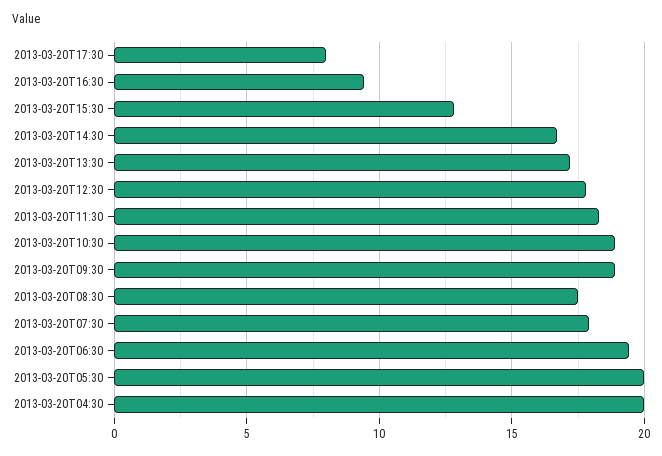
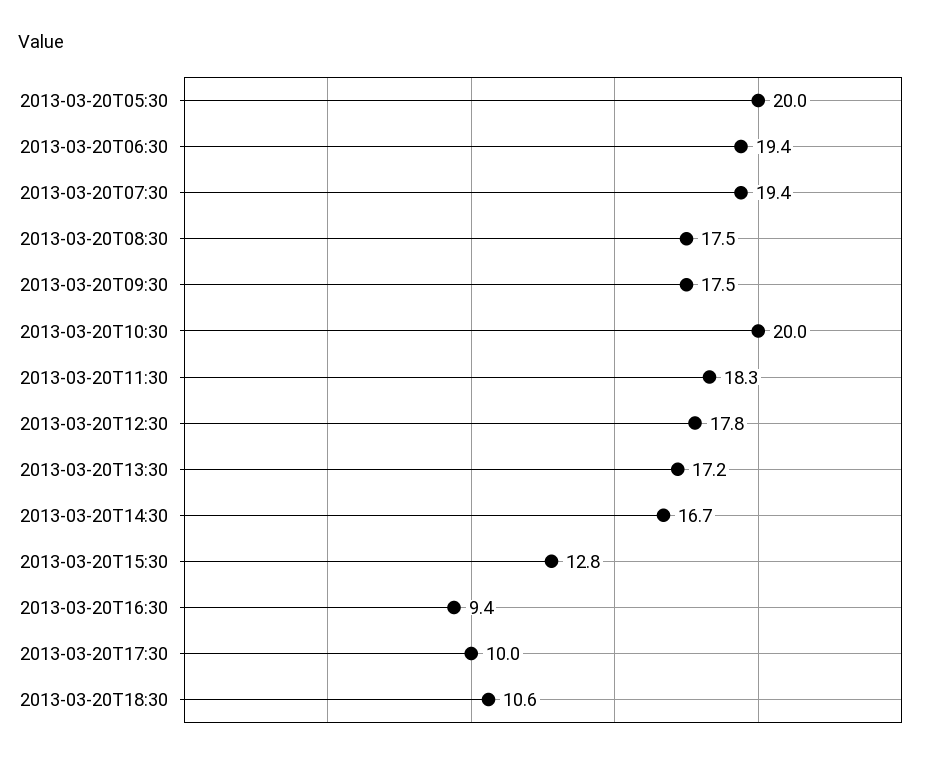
2013-03-20T17:30: 8 -> 10
2013-03-20T10:30: 19 -> 20
2013-03-20T09:30: 19 -> 17.5
2013-03-20T07:30: 18 -> 19.4
2013-03-20T04:30: 20 -> none
2013-03-20T18:30: none -> 10.6

